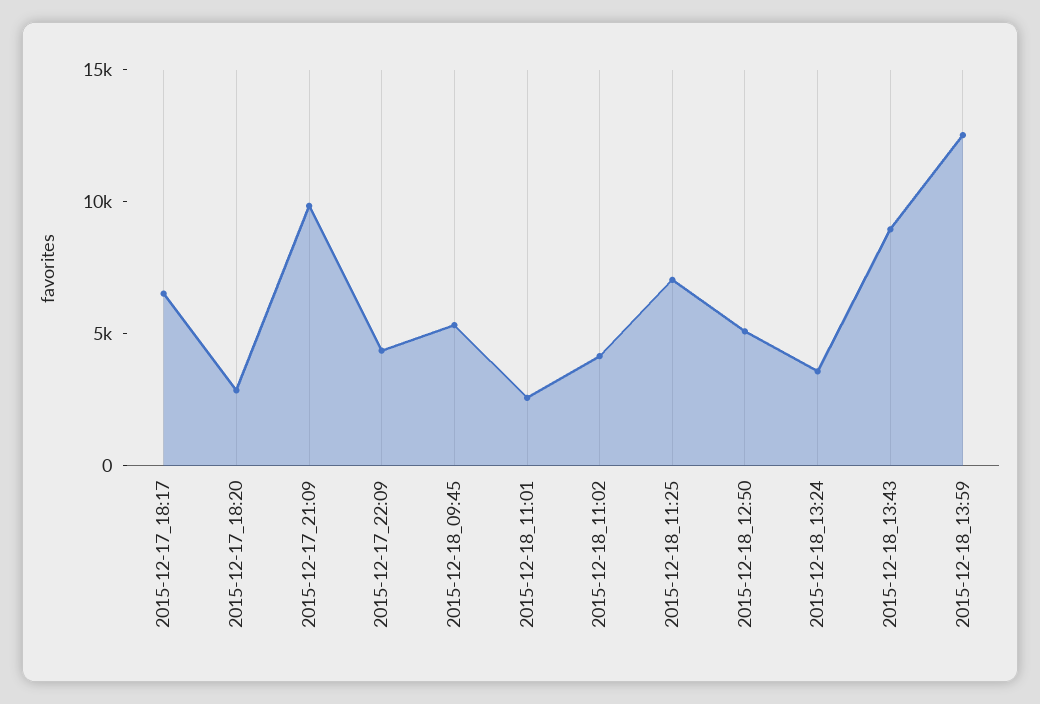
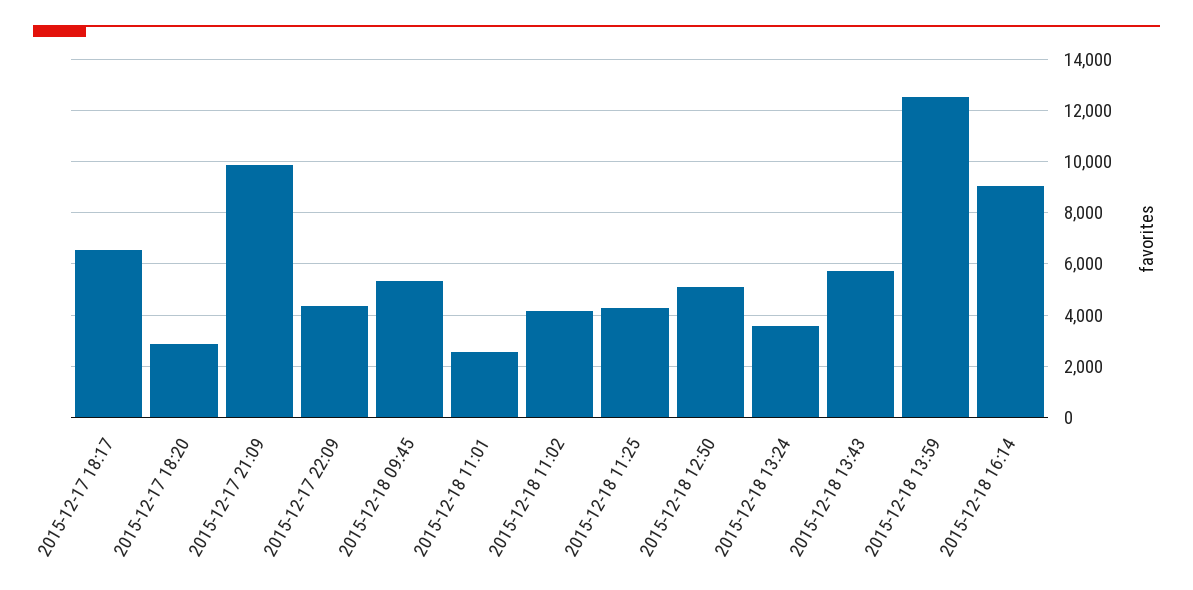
2015-12-18_11:25: 7000 -> 4250
2015-12-18_13:43: 9000 -> 5750
2015-12-18 16:14: none -> 9000

